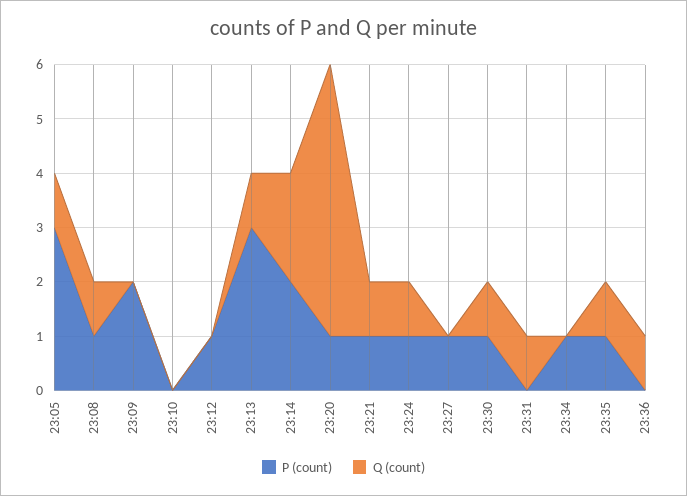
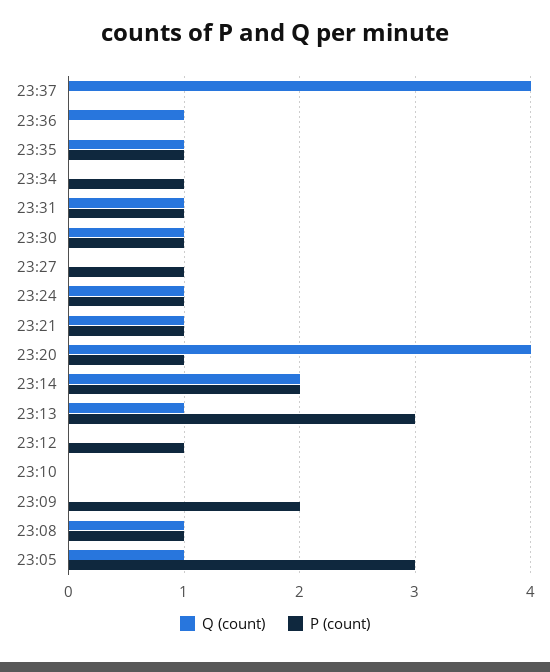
Q (count), 23:20: 5 -> 4
P (count), 23:31: 0 -> 1
Q (count), 23:37: none -> 4
P (count), 23:37: none -> 0

